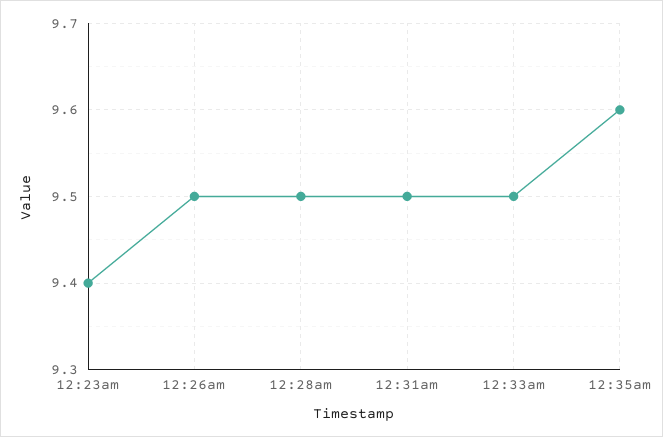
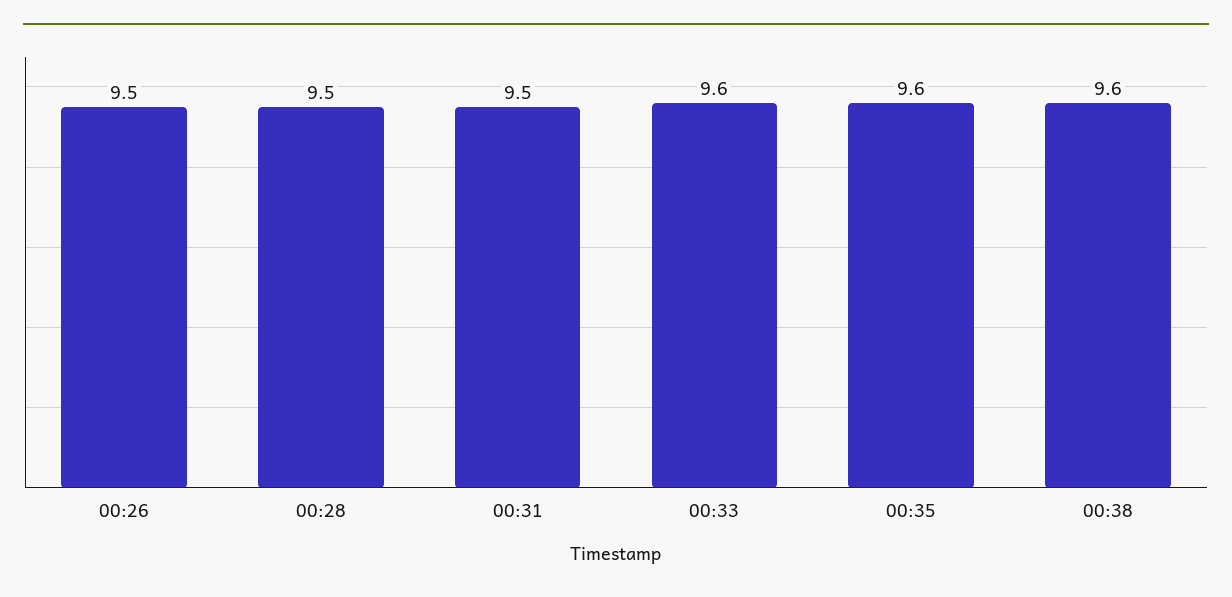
12:23am: 9.4 -> none
12:33am: 9.5 -> 9.6
00:38: none -> 9.6

